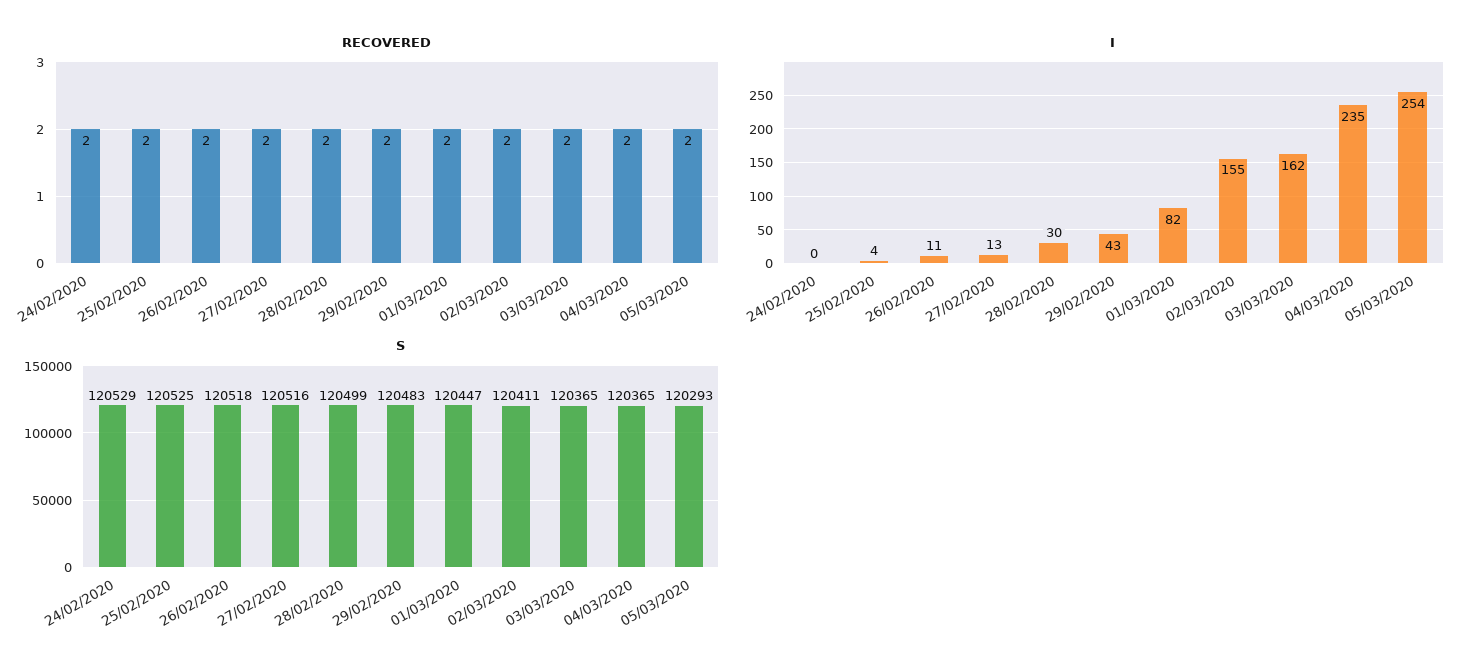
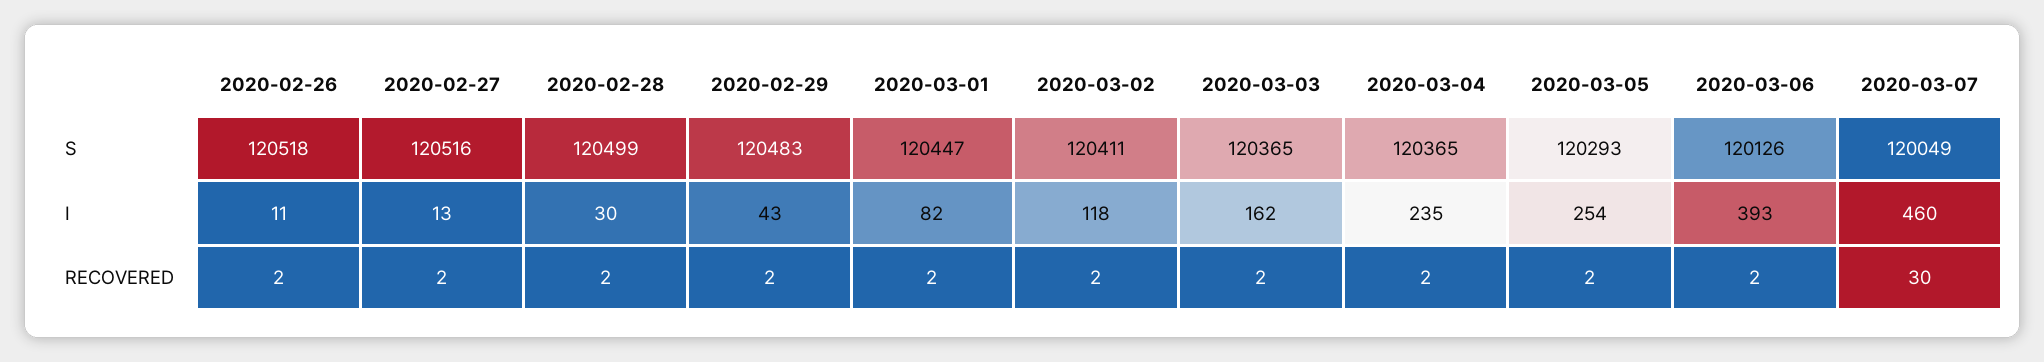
RECOVERED, 24/02/2020: 2 -> none
RECOVERED, 25/02/2020: 2 -> none
I, 24/02/2020: 0 -> none
I, 25/02/2020: 4 -> none
I, 02/03/2020: 155 -> 118
S, 24/02/2020: 120529 -> none
S, 25/02/2020: 120525 -> none
S, 2020-03-06: none -> 120126
S, 2020-03-07: none -> 120049
I, 2020-03-06: none -> 393
I, 2020-03-07: none -> 460
RECOVERED, 2020-03-06: none -> 2
RECOVERED, 2020-03-07: none -> 30

